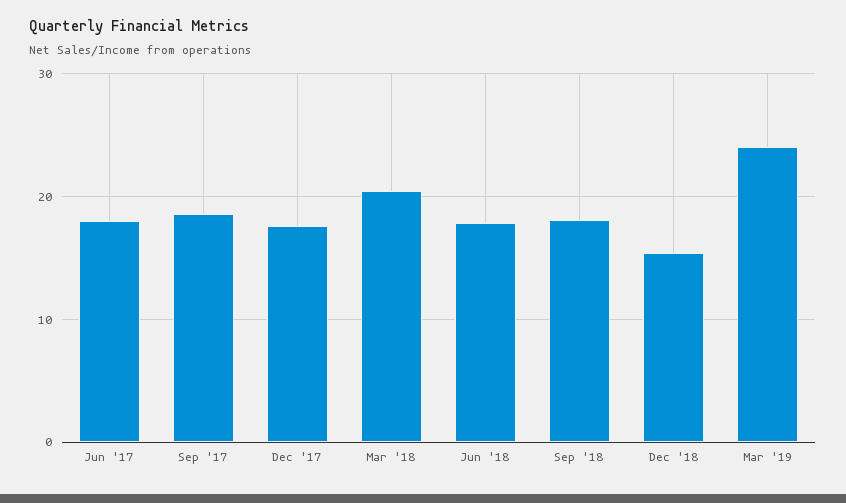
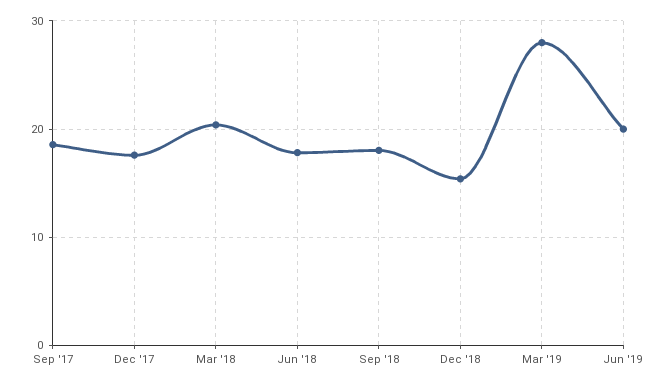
Jun '17: 18 -> none
Mar '19: 24 -> 28
Jun '19: none -> 20

